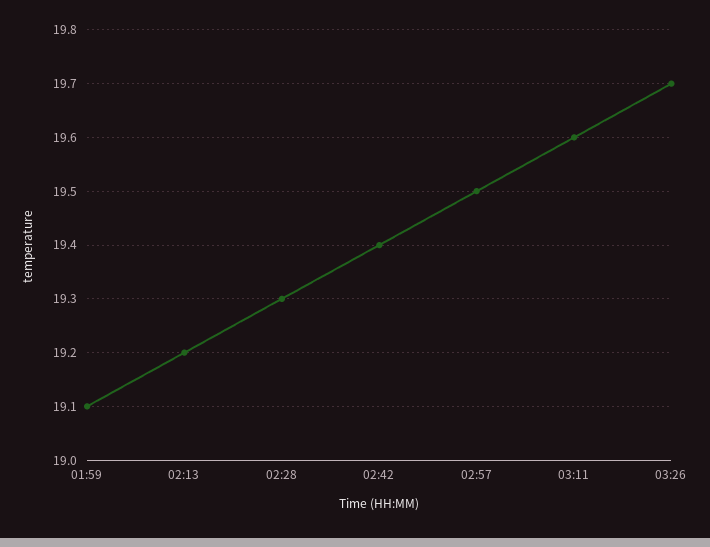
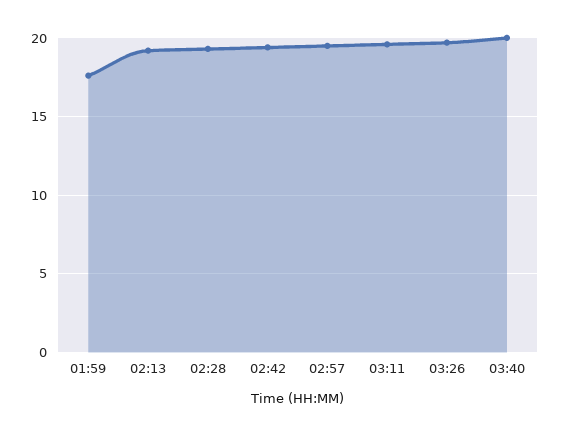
01:59: 19.1 -> 17.5
03:40: none -> 20

